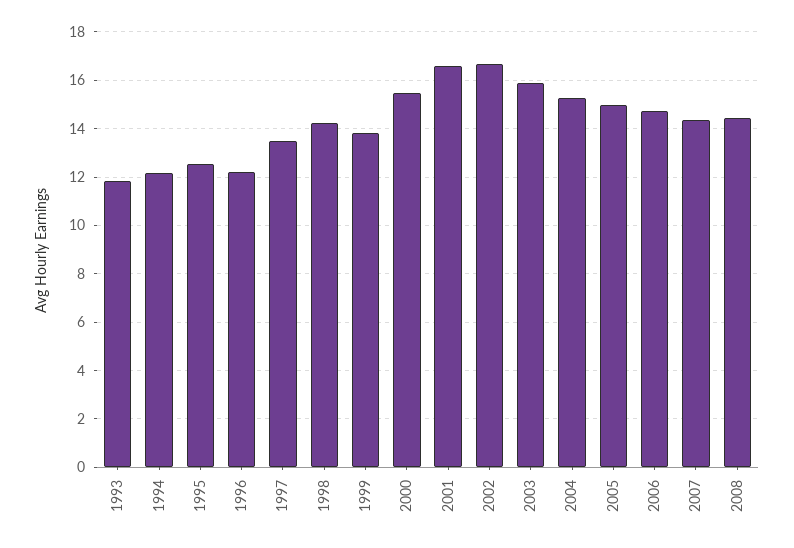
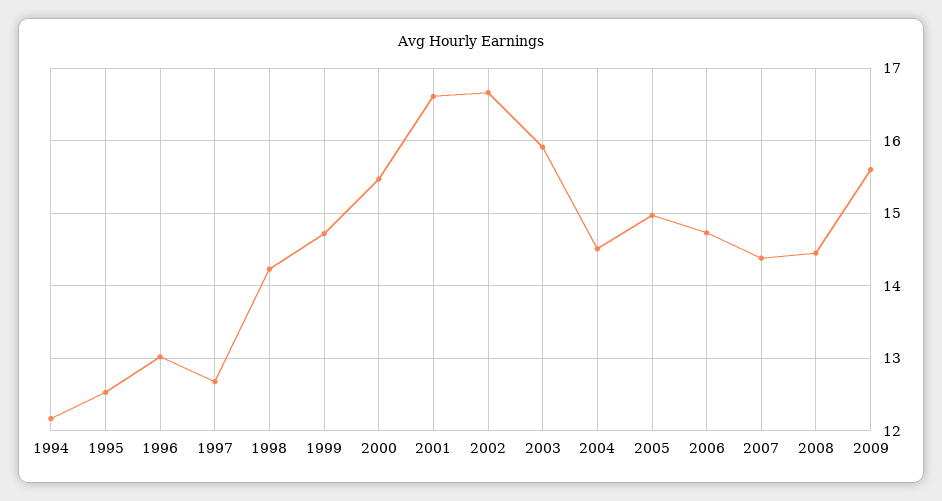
1993: 11.75 -> none
1996: 12.25 -> 13
1997: 13.5 -> 12.7
1999: 13.75 -> 14.7
2004: 15.25 -> 14.5
2009: none -> 15.6

